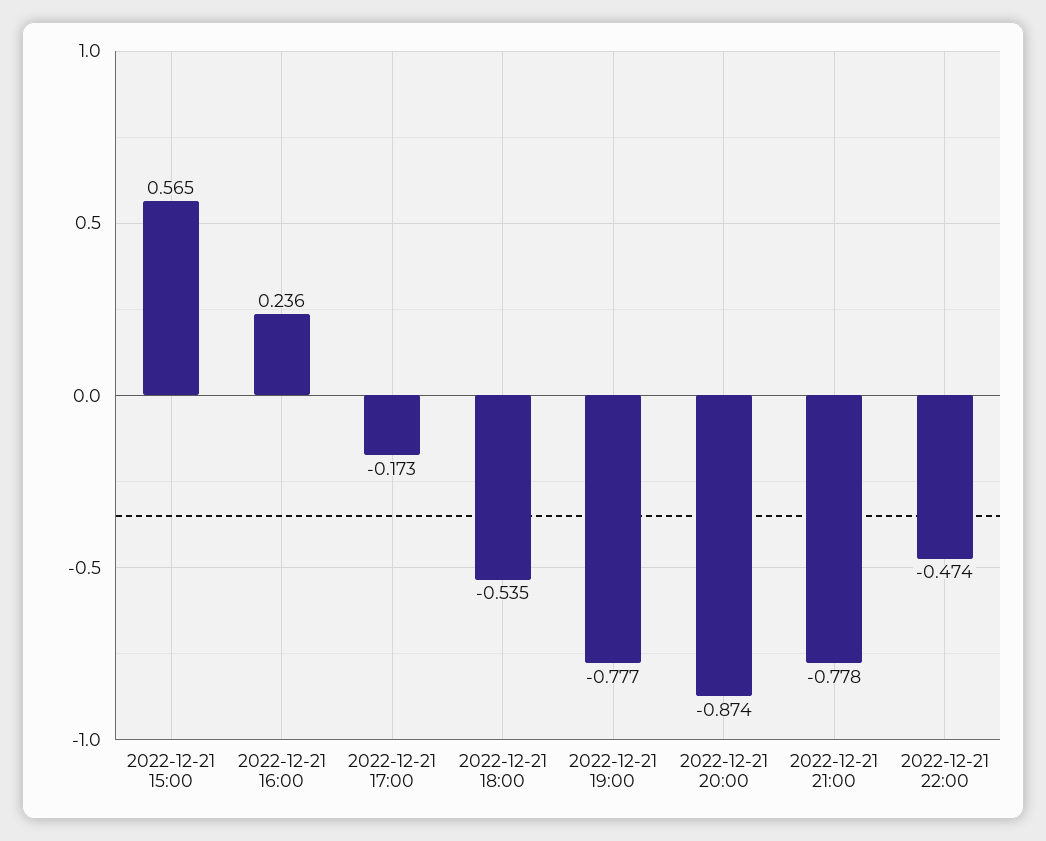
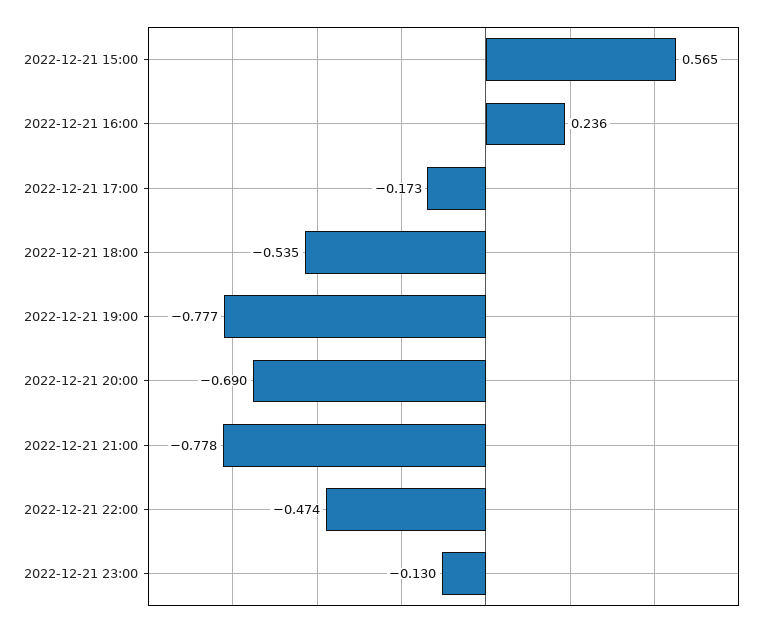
2022-12-21 20:00: -0.874 -> -0.69
2022-12-21 23:00: none -> -0.13

